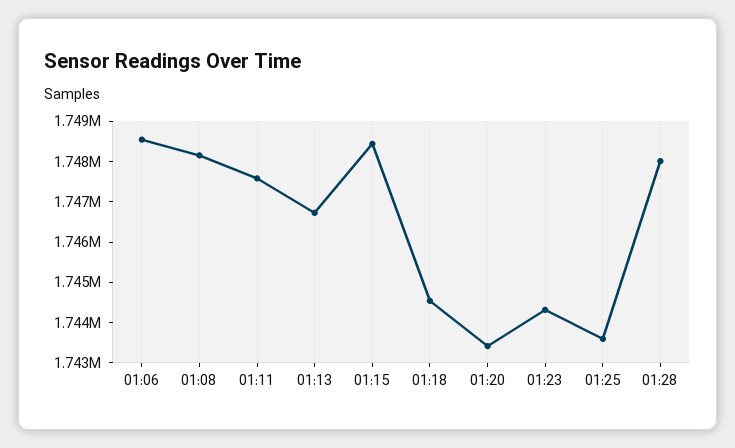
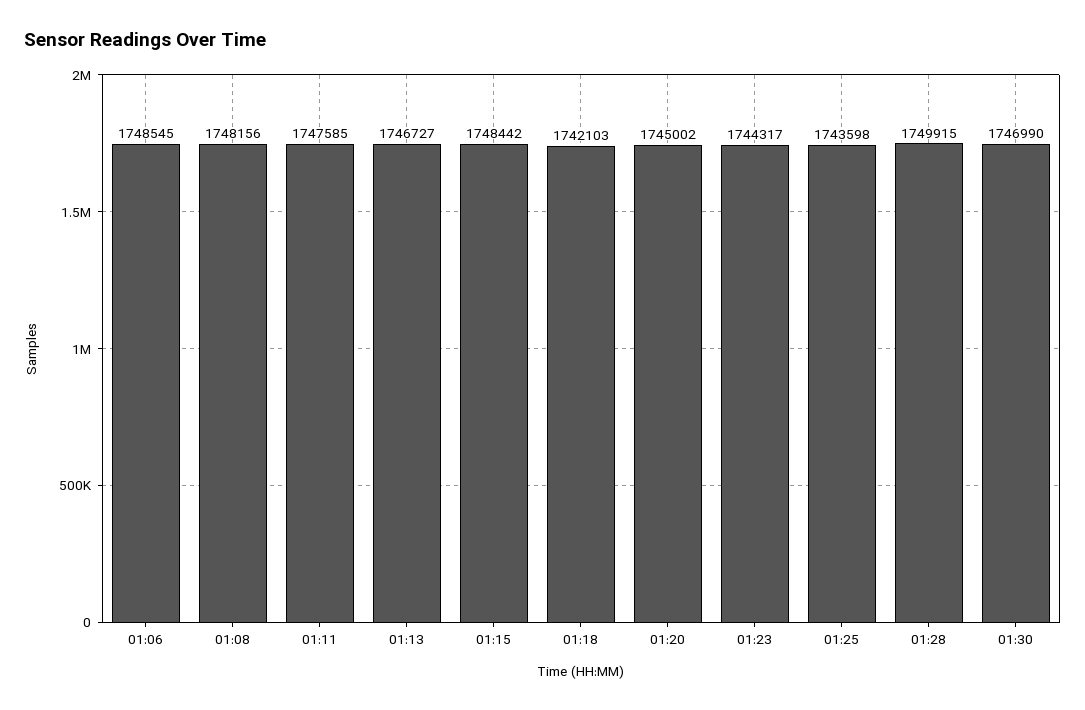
01:18: 1744600 -> 1742103
01:20: 1743400 -> 1745002
01:28: 1748000 -> 1749915
01:30: none -> 1746990

